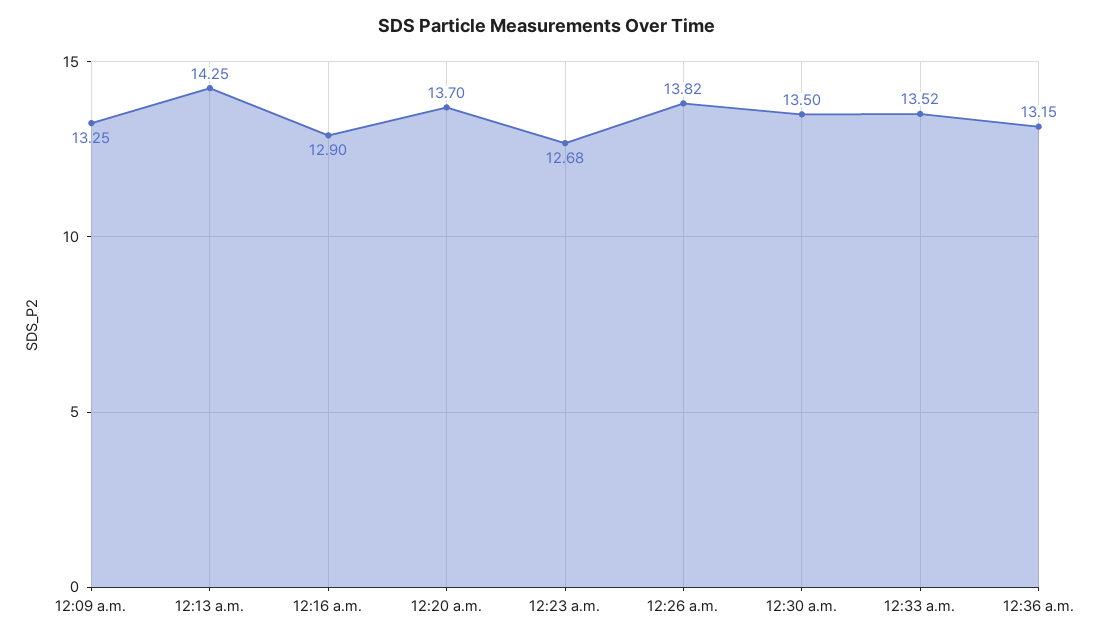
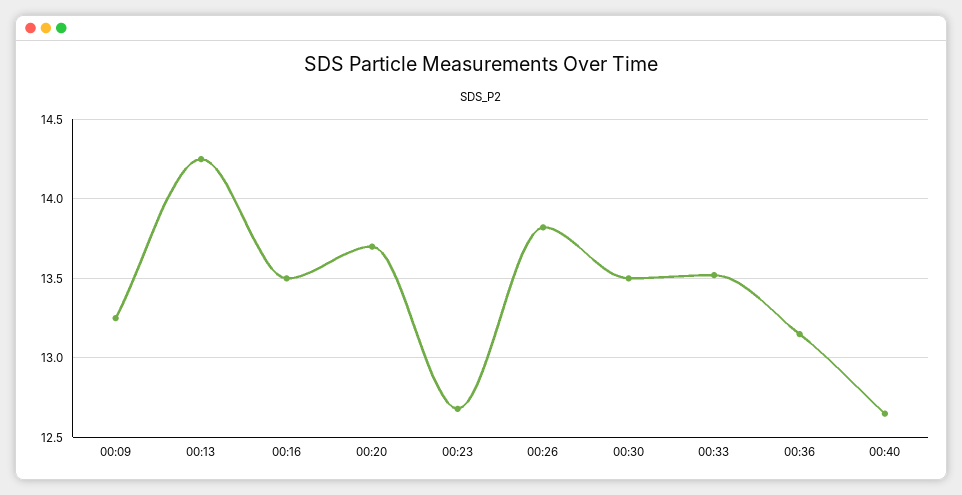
12:16 a.m.: 12.9 -> 13.5
00:40: none -> 12.65

